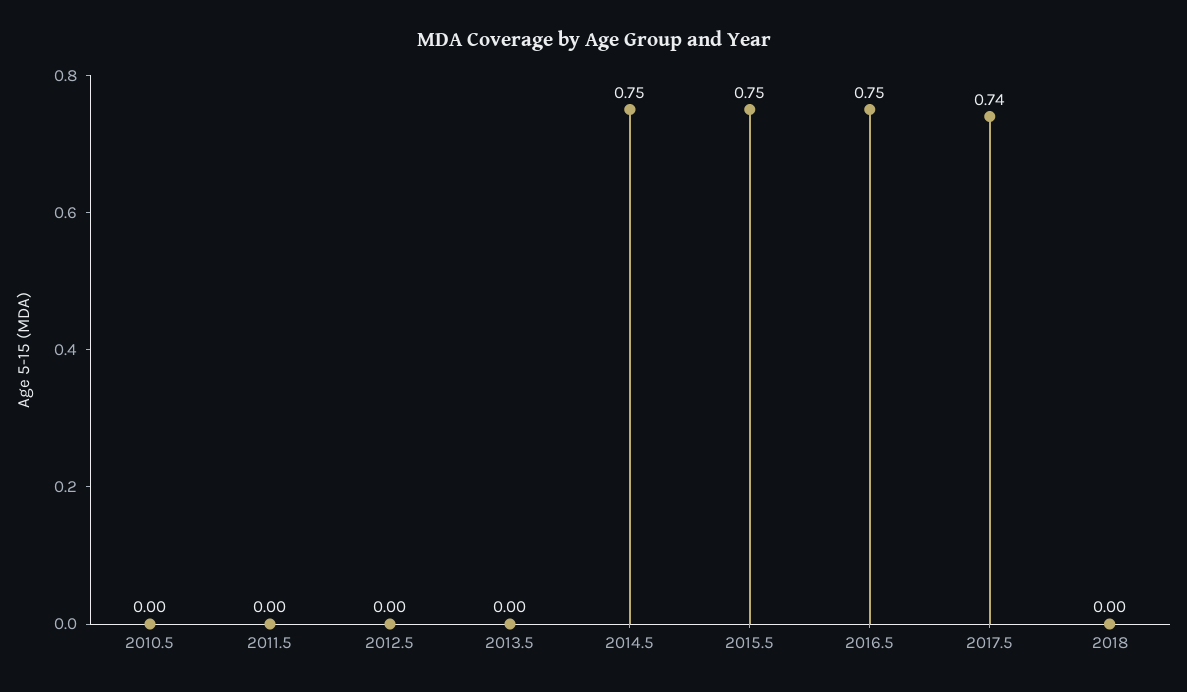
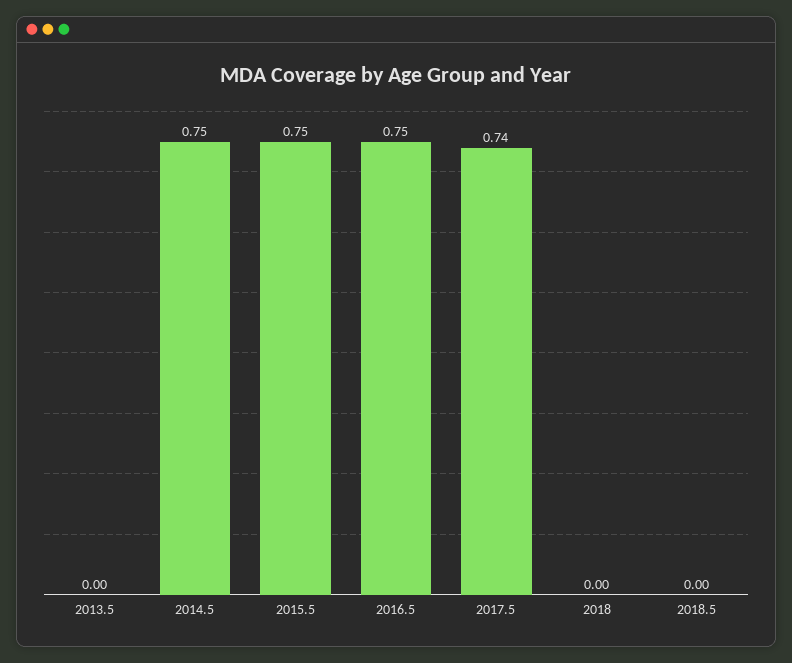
2010.5: 0 -> none
2011.5: 0 -> none
2012.5: 0 -> none
2018.5: none -> 0

